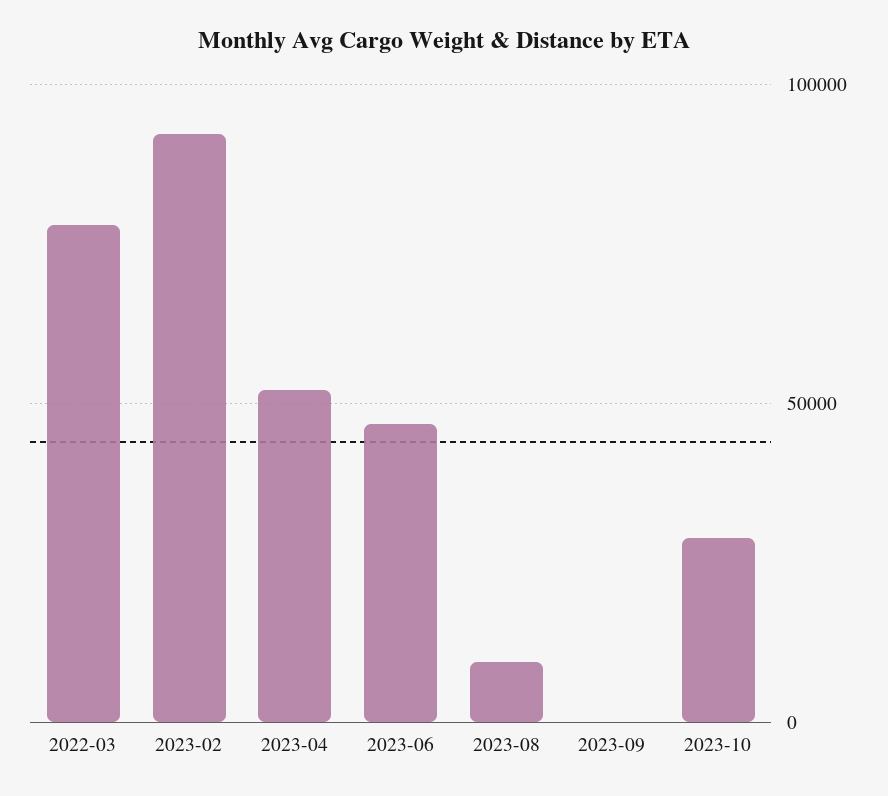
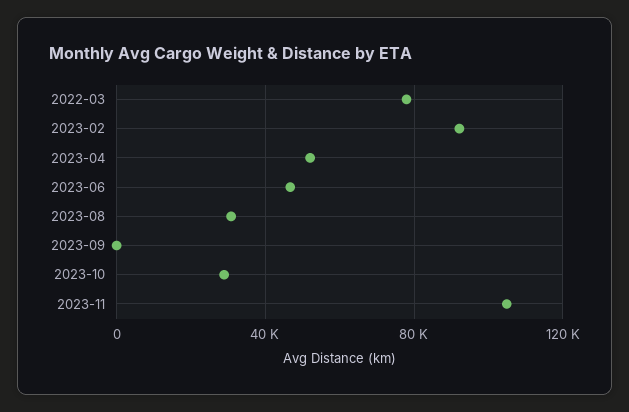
2023-08: 10000 -> 30000
2023-11: none -> 105000

